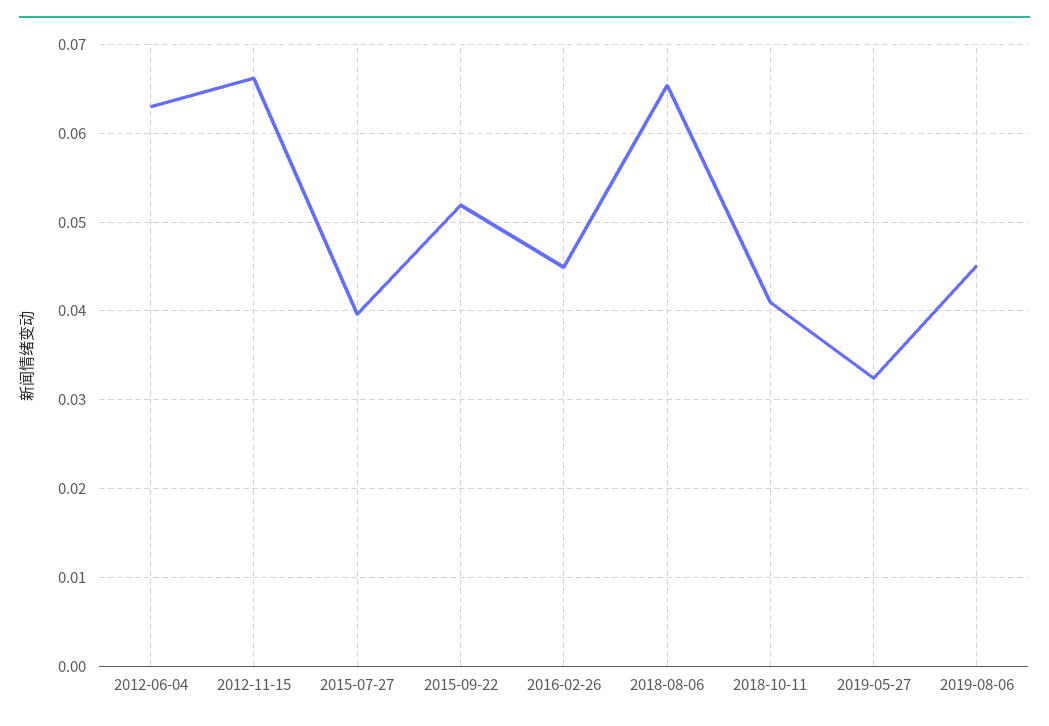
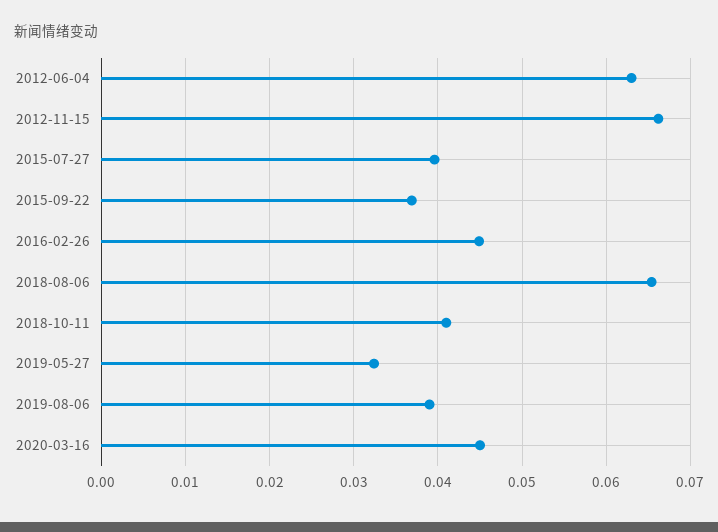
2015-09-22: 0.052 -> 0.037
2019-08-06: 0.045 -> 0.039
2020-03-16: none -> 0.045

